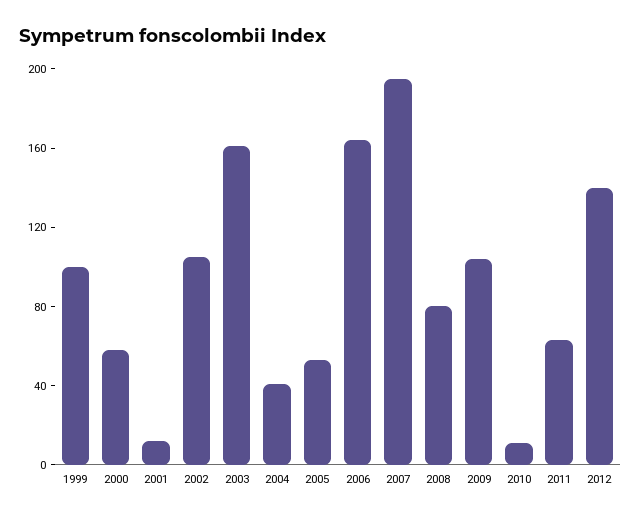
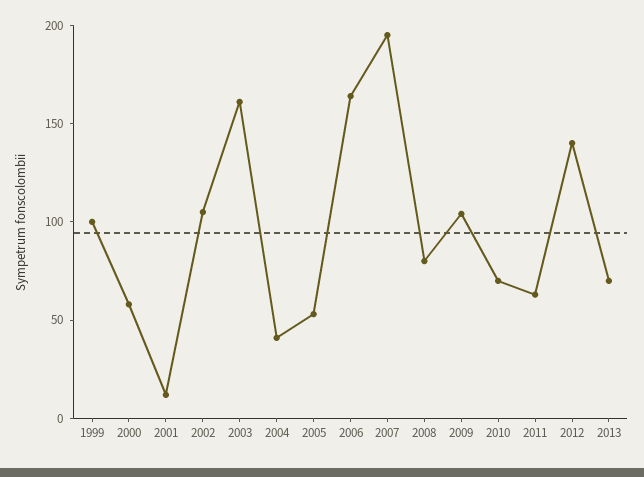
2010: 10 -> 70
2013: none -> 70

